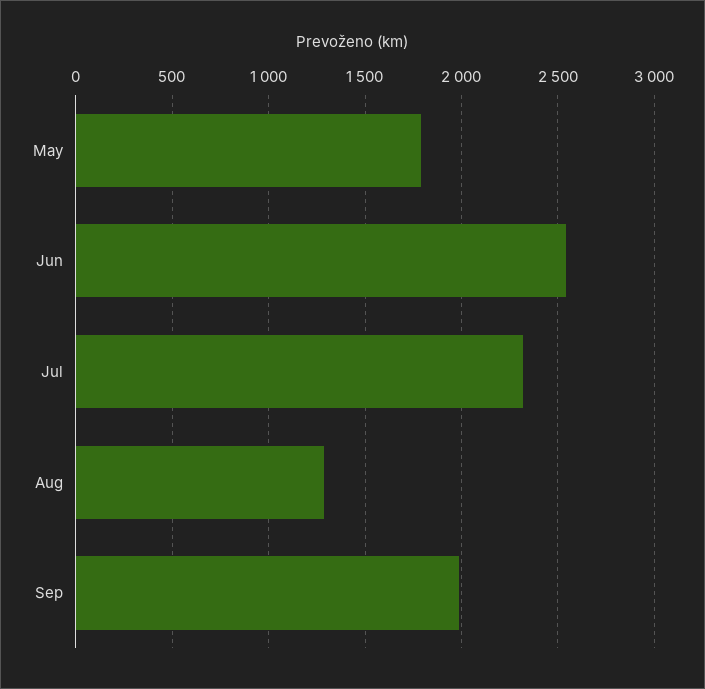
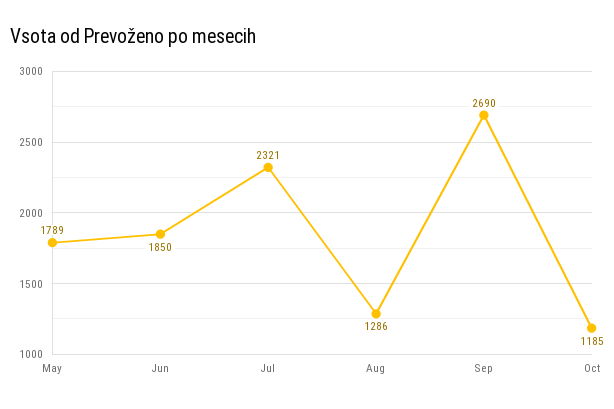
Jun: 2550 -> 1850
Sep: 2000 -> 2690
Oct: none -> 1185

